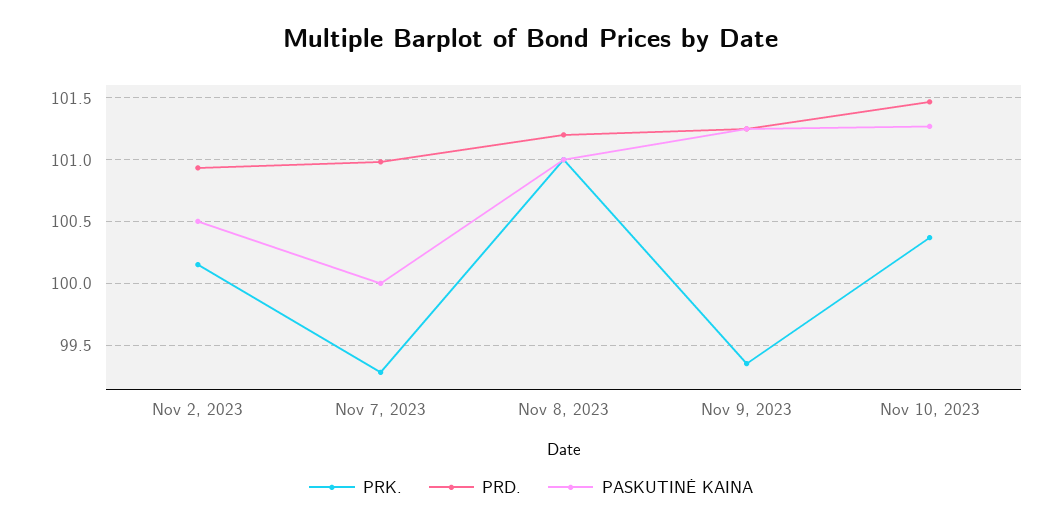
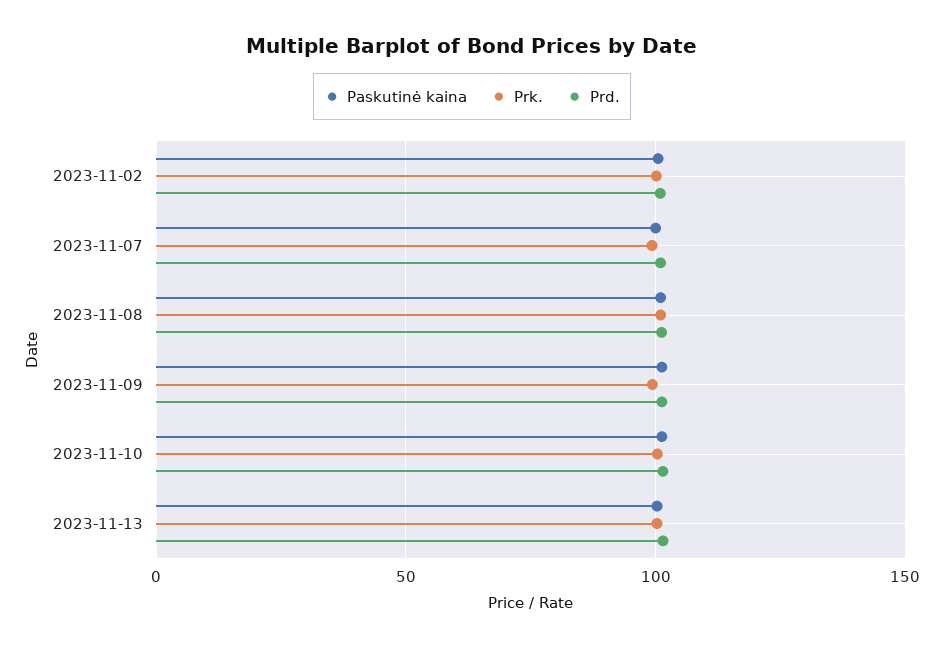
PASKUTINĖ KAINA, 2023-11-13: none -> 100
PRK., 2023-11-13: none -> 100
PRD., 2023-11-13: none -> 100

